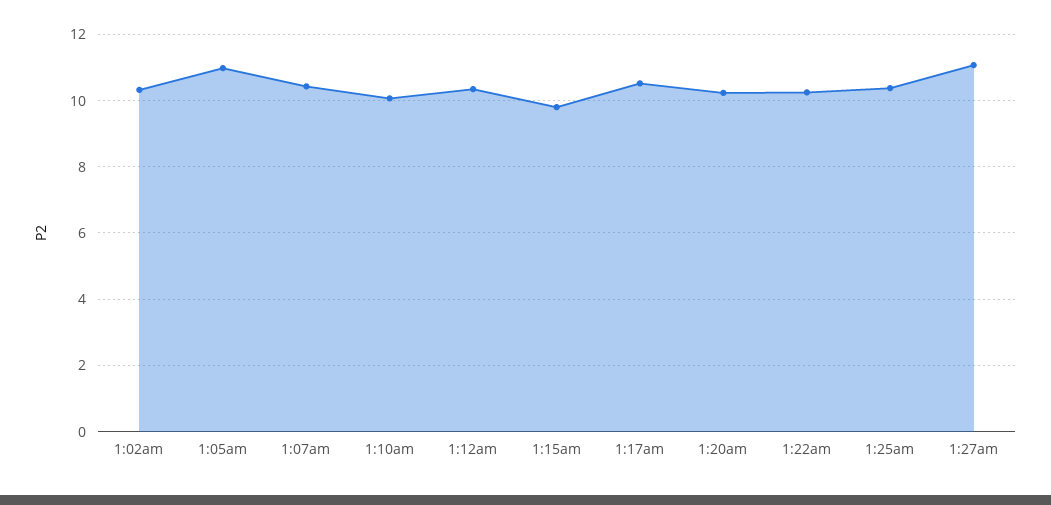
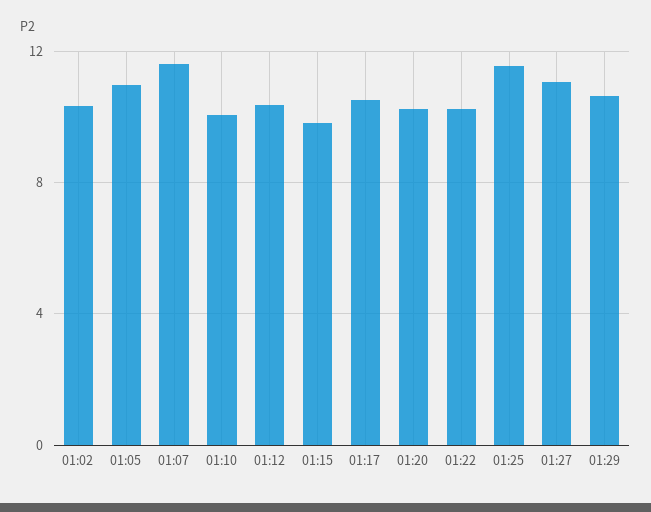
1:07am: 10.4 -> 11.5
1:25am: 10.4 -> 11.5
01:29: none -> 10.5

